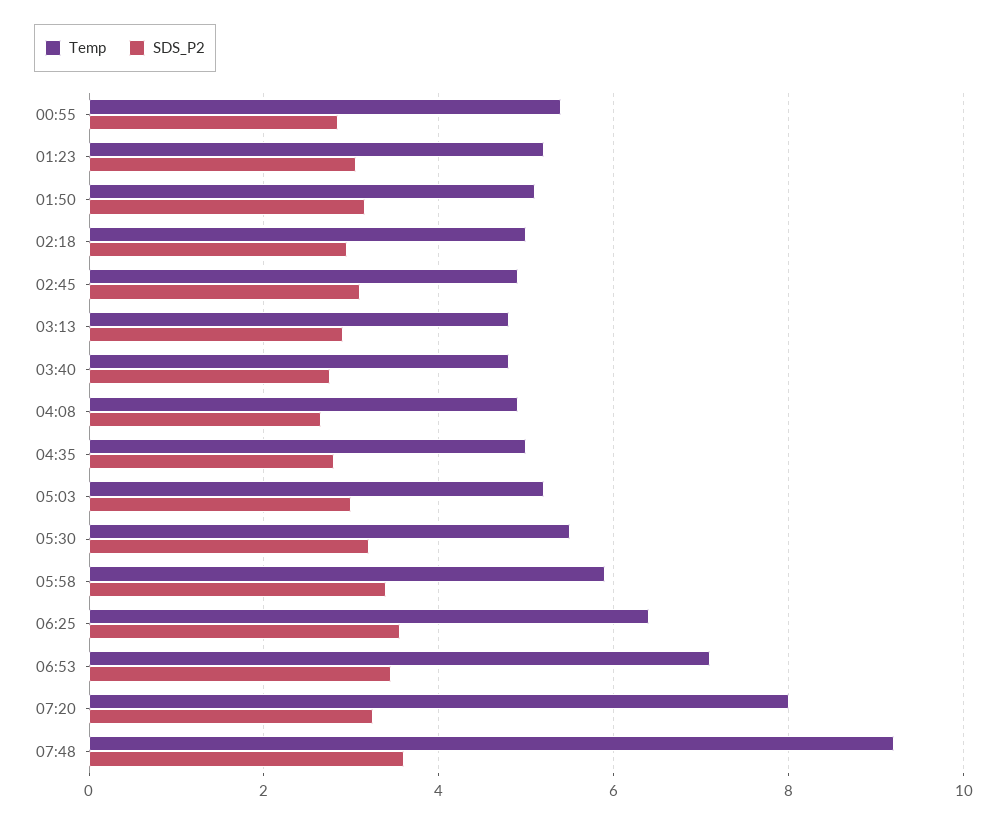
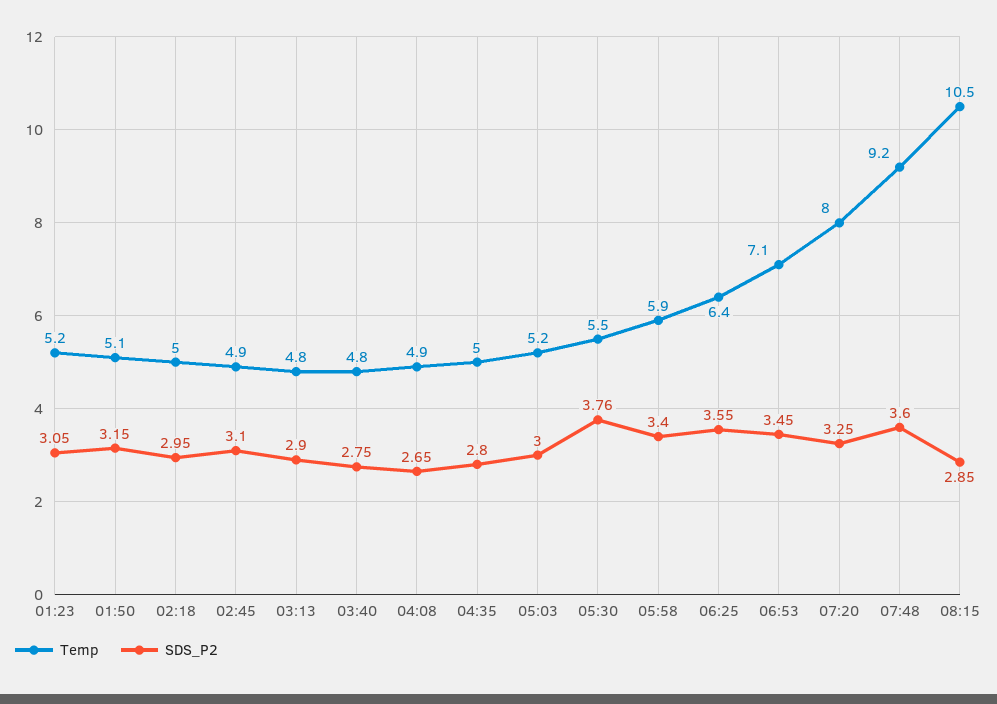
Temp, 00:55: 5.4 -> none
SDS_P2, 00:55: 2.8 -> none
SDS_P2, 05:30: 3.2 -> 3.76
Temp, 08:15: none -> 10.5
SDS_P2, 08:15: none -> 2.85

